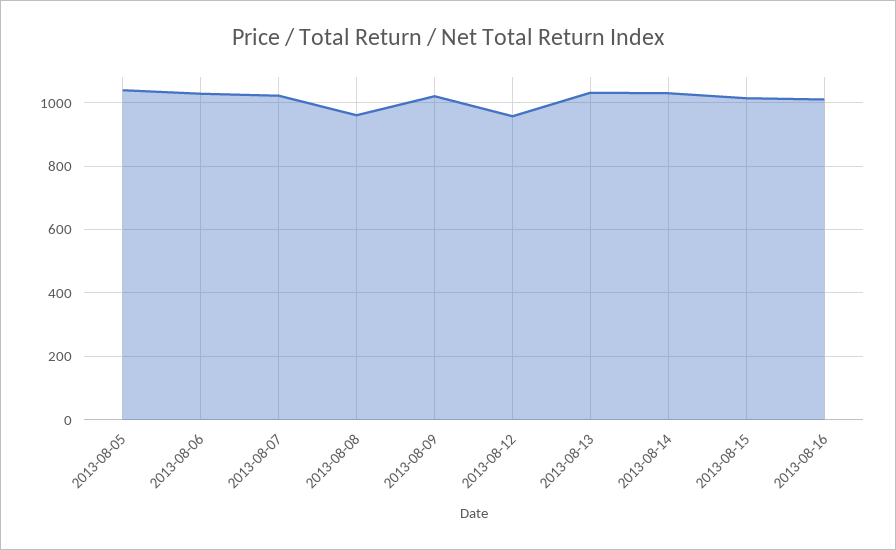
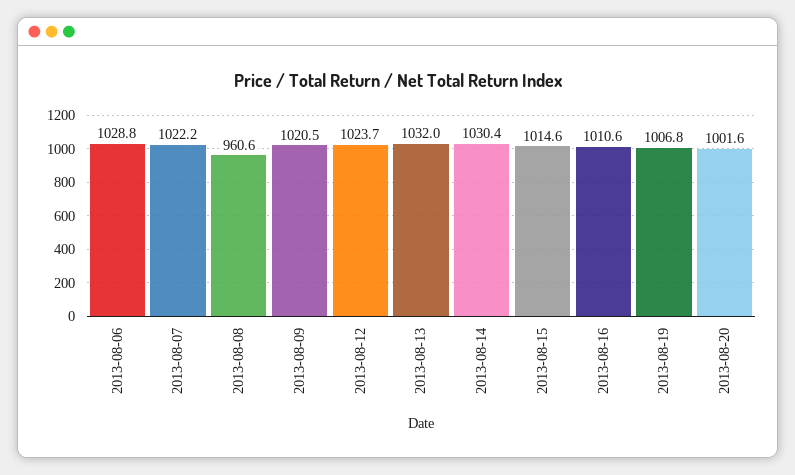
2013-08-05: 1040 -> none
2013-08-12: 960 -> 1023.7
2013-08-19: none -> 1006.8
2013-08-20: none -> 1001.6

